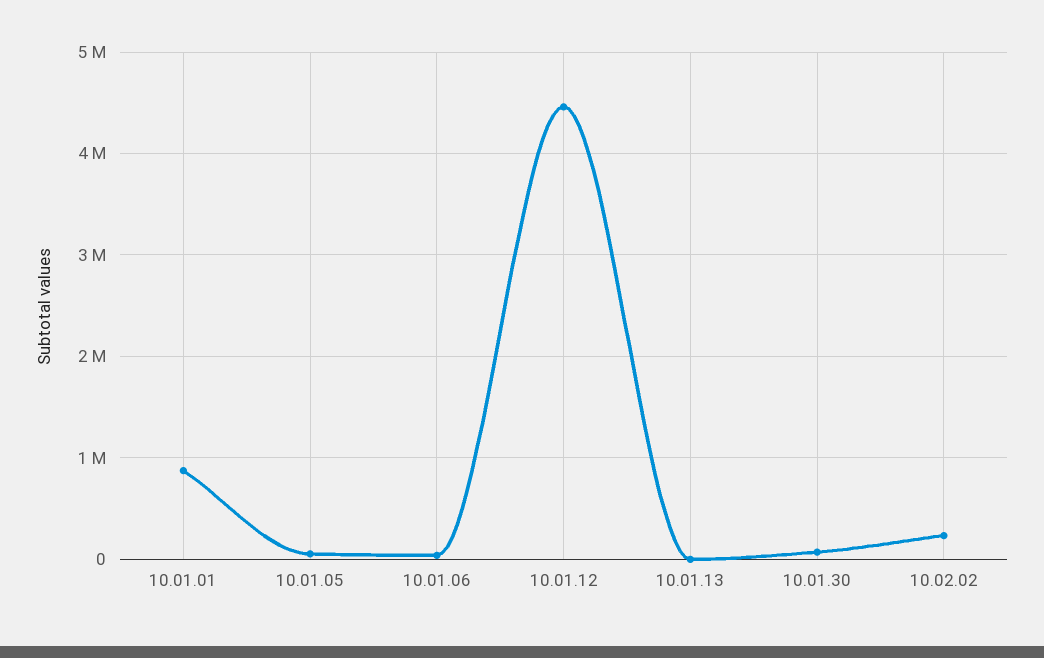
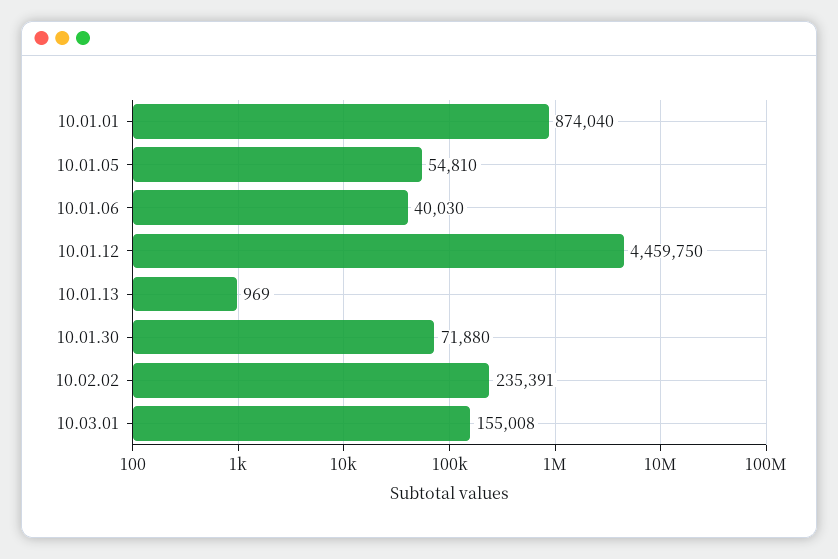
10.03.01: none -> 155008

